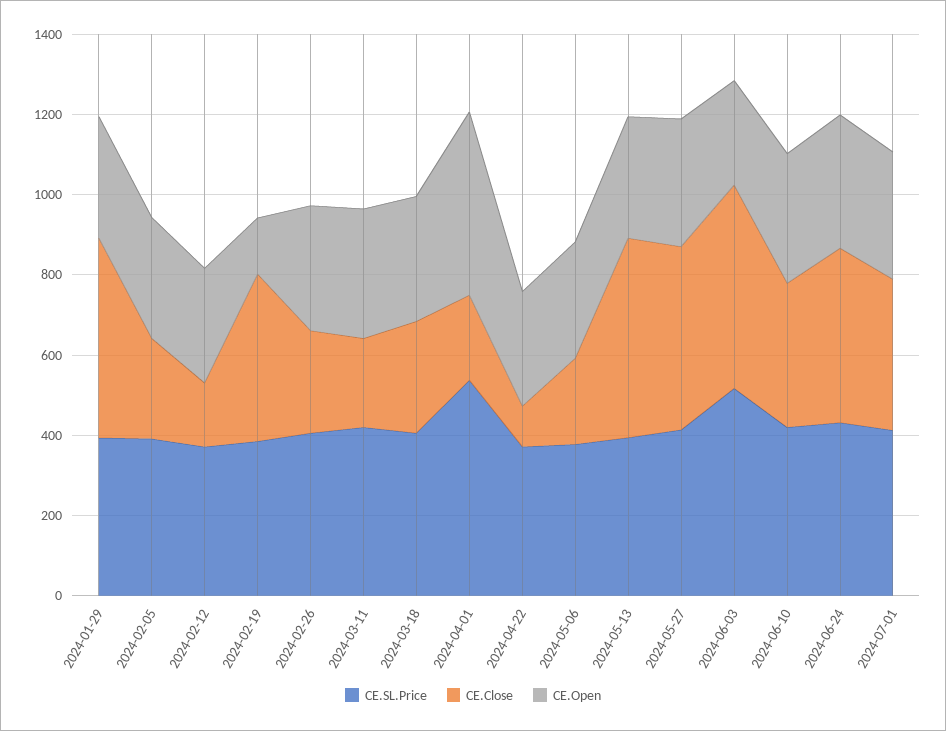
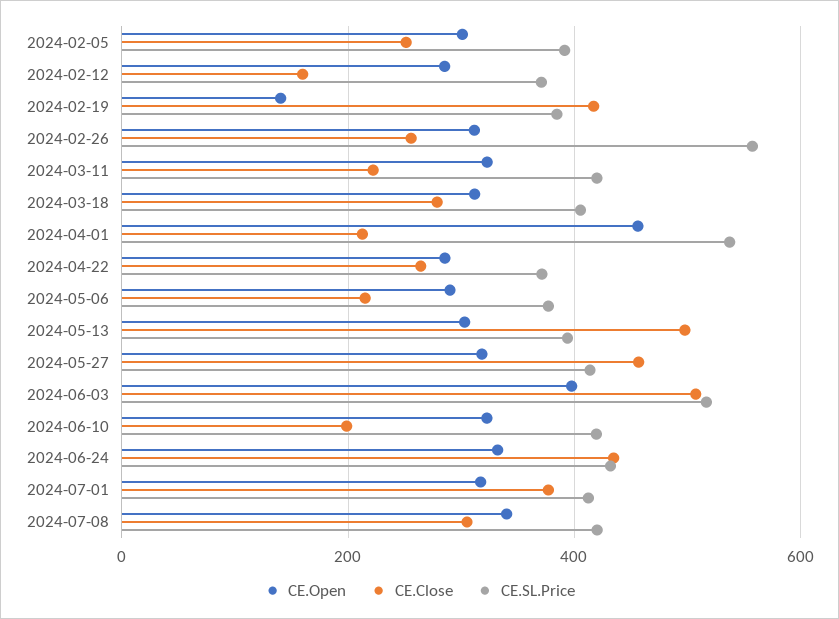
CE.SL.Price, 2024-01-29: 400 -> none
CE.Close, 2024-01-29: 500 -> none
CE.Open, 2024-01-29: 300 -> none
CE.SL.Price, 2024-02-26: 400 -> 560
CE.Close, 2024-04-22: 100 -> 260
CE.Open, 2024-06-03: 250 -> 400
CE.Close, 2024-06-10: 350 -> 200
CE.Open, 2024-07-08: none -> 340
CE.Close, 2024-07-08: none -> 300
CE.SL.Price, 2024-07-08: none -> 420

